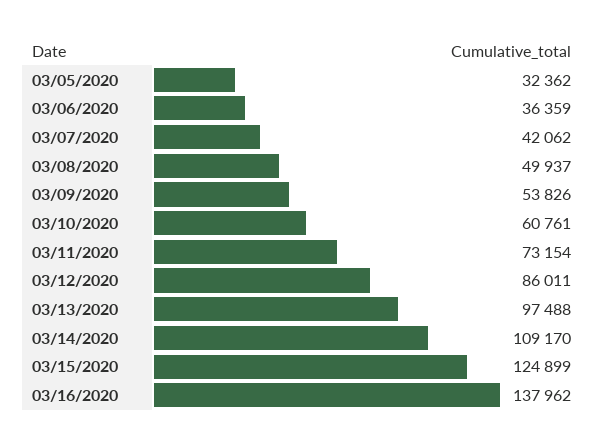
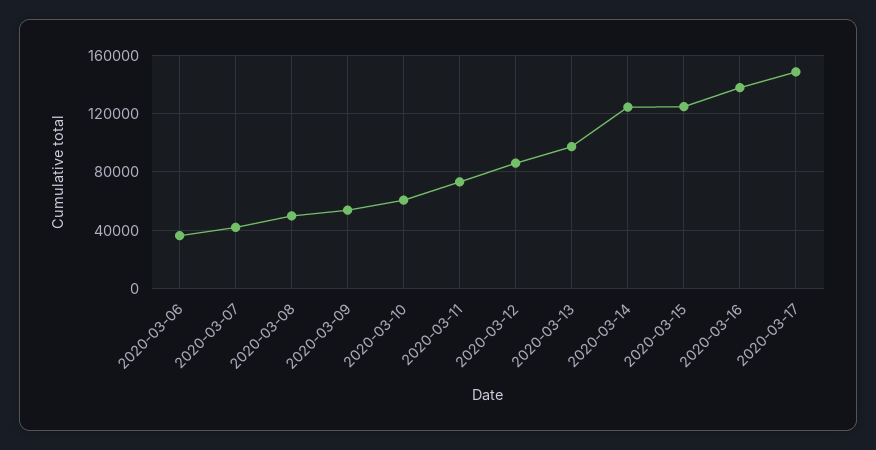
03/05/2020: 32362 -> none
03/14/2020: 109170 -> 125000
2020-03-17: none -> 150000

